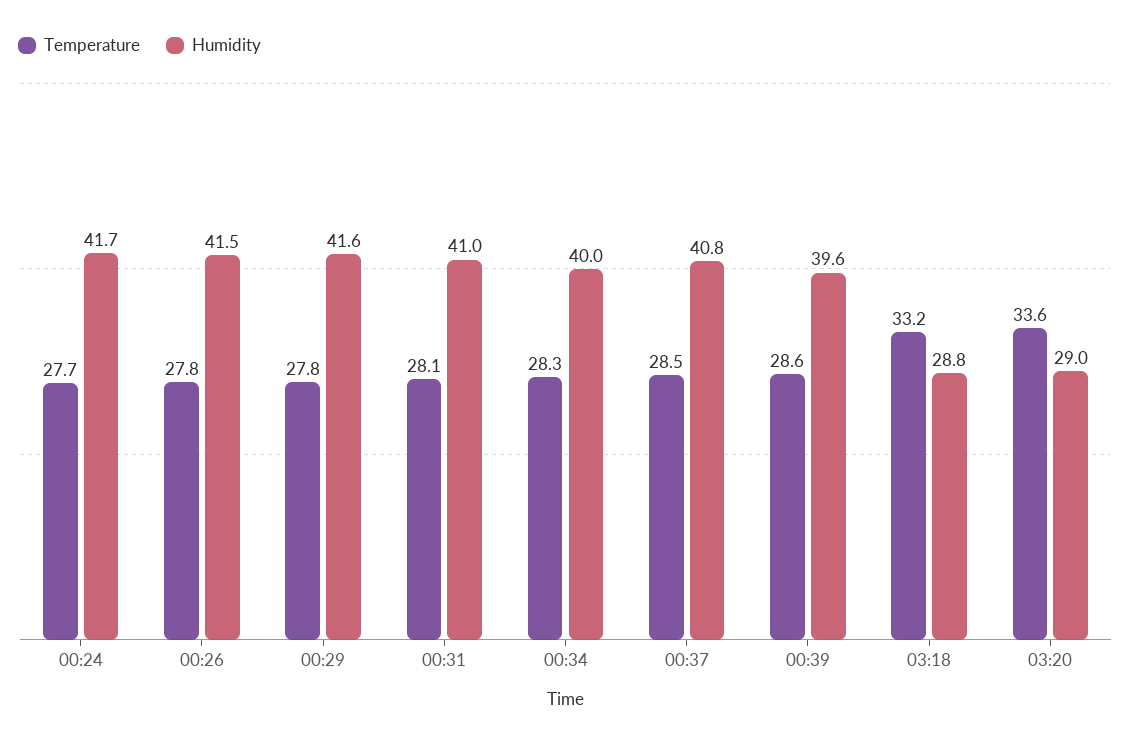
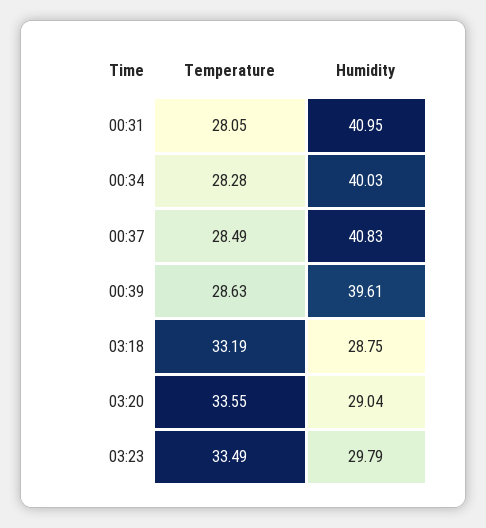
Temperature, 00:24: 27.7 -> none
Humidity, 00:24: 41.7 -> none
Temperature, 00:26: 27.8 -> none
Humidity, 00:26: 41.5 -> none
Temperature, 00:29: 27.8 -> none
Humidity, 00:29: 41.6 -> none
Temperature, 03:23: none -> 33.49
Humidity, 03:23: none -> 29.79

